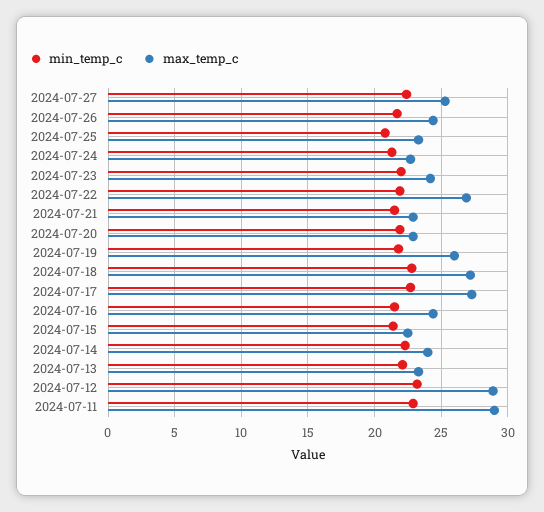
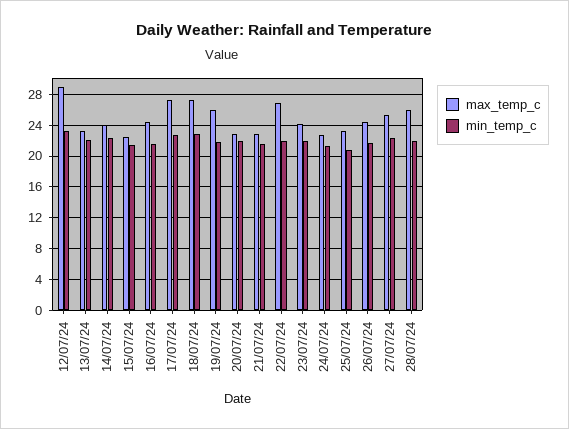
min_temp_c, 2024-07-11: 23 -> none
max_temp_c, 2024-07-11: 29 -> none
max_temp_c, 28/07/24: none -> 26
min_temp_c, 28/07/24: none -> 22

